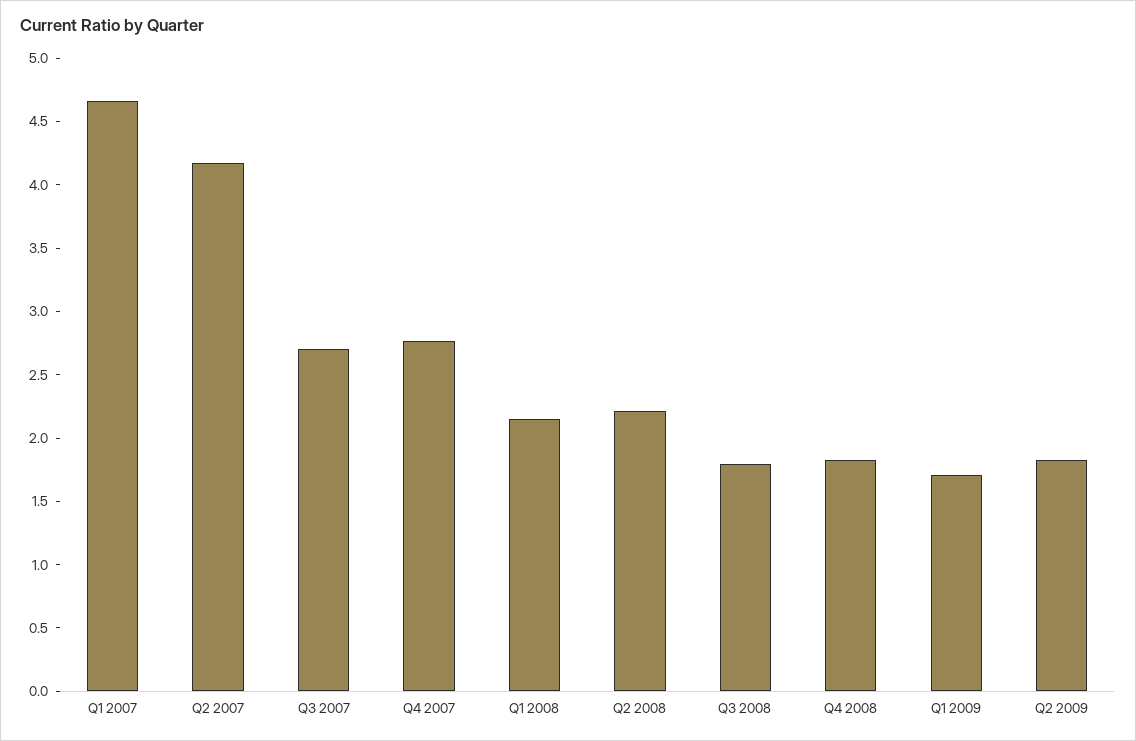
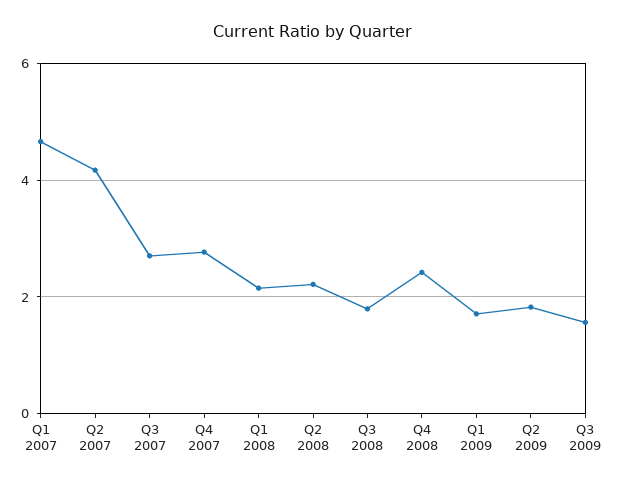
Q4 2008: 1.8 -> 2.4
Q3 2009: none -> 1.6

